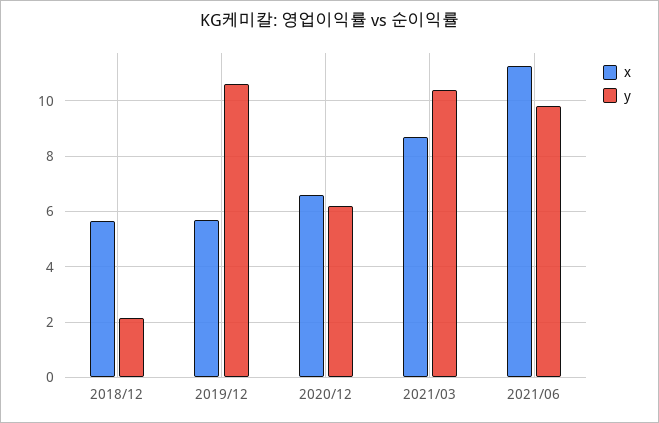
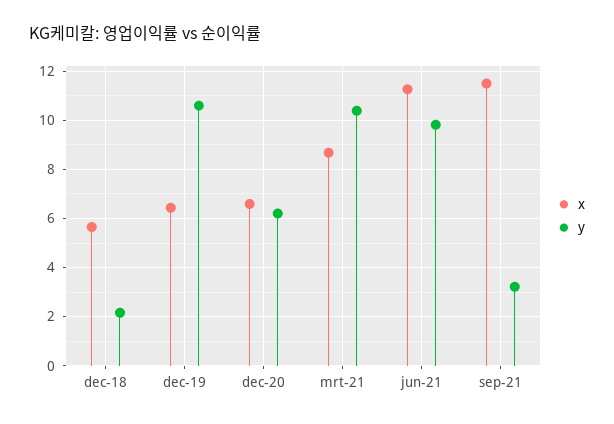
x, 2019/12: 5.75 -> 6.5
x, sep-21: none -> 11.5
y, sep-21: none -> 3.25

